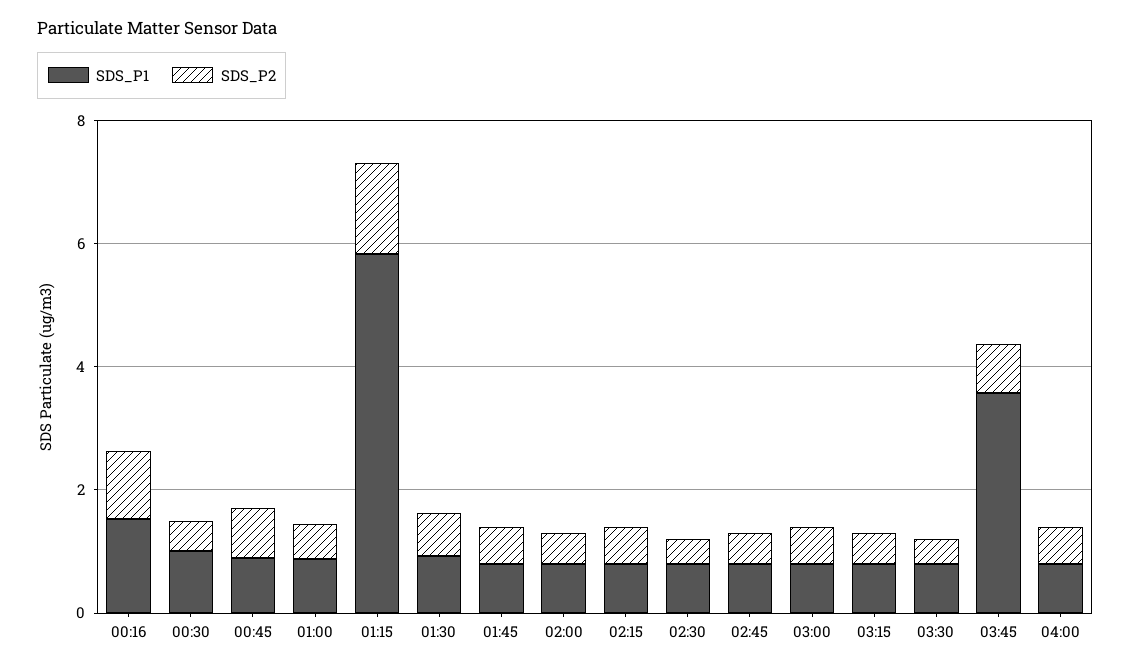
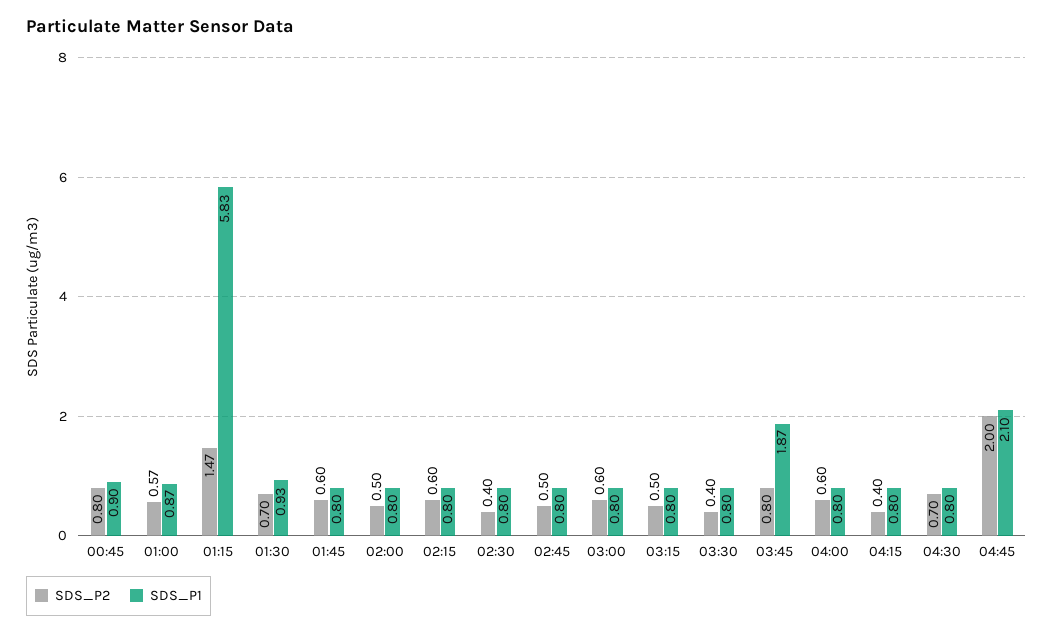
SDS_P1, 00:16: 1.5 -> none
SDS_P2, 00:16: 1 -> none
SDS_P1, 00:30: 1 -> none
SDS_P2, 00:30: 0.5 -> none
SDS_P1, 03:45: 3.5 -> 1.87
SDS_P2, 04:15: none -> 0.4
SDS_P1, 04:15: none -> 0.8
SDS_P2, 04:30: none -> 0.7
SDS_P1, 04:30: none -> 0.8
SDS_P2, 04:45: none -> 2
SDS_P1, 04:45: none -> 2.1

